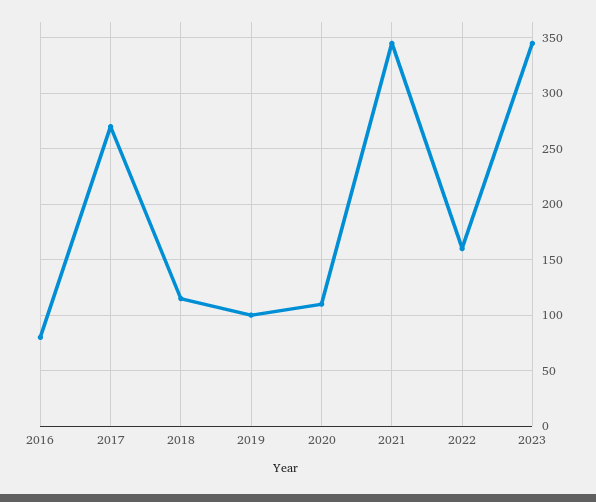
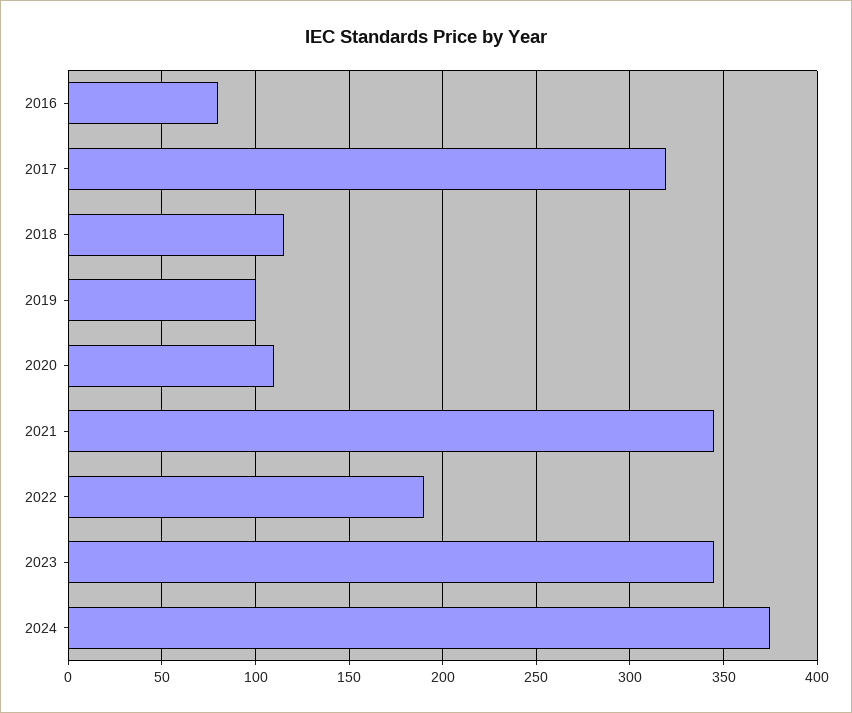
2017: 270 -> 320
2022: 160 -> 190
2024: none -> 375

